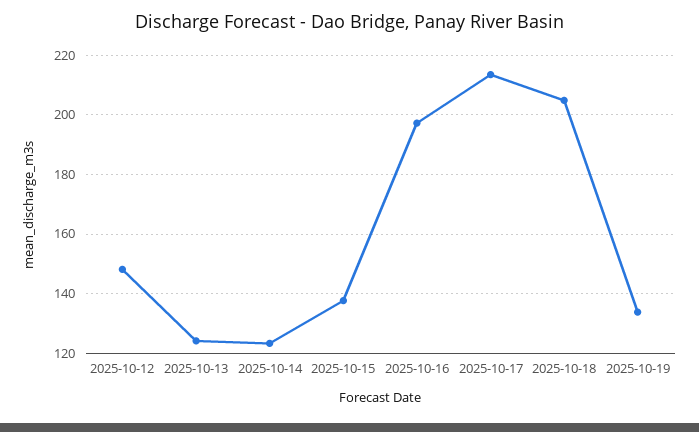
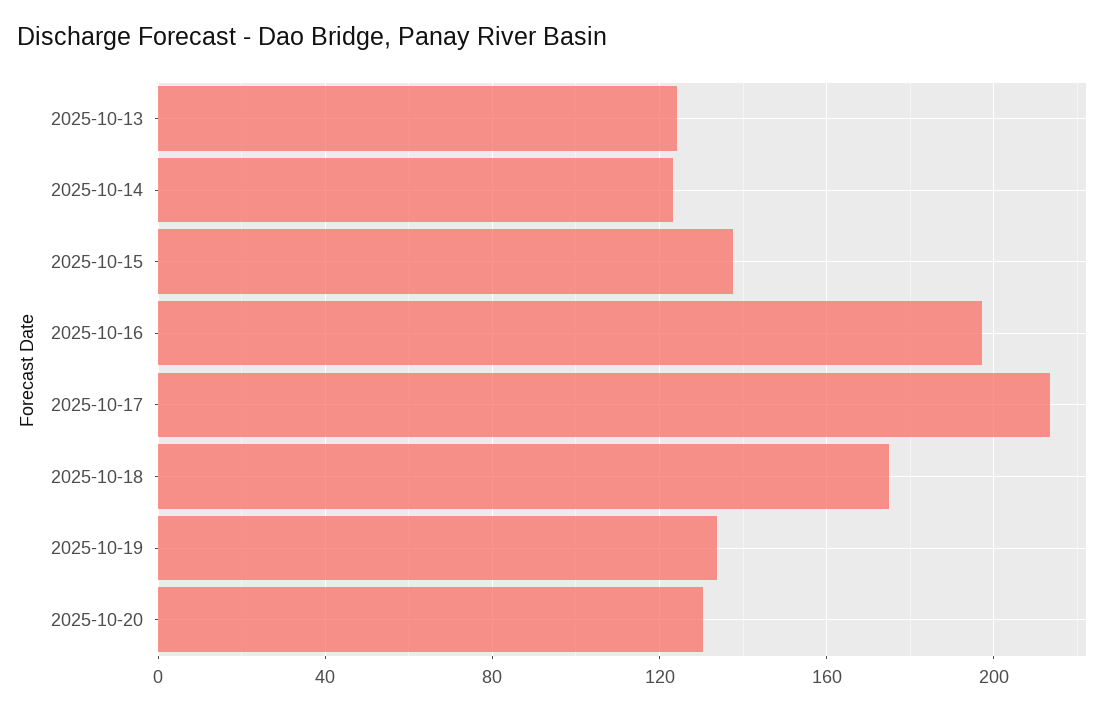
2025-10-12: 147.5 -> none
2025-10-18: 205 -> 175
2025-10-20: none -> 130

